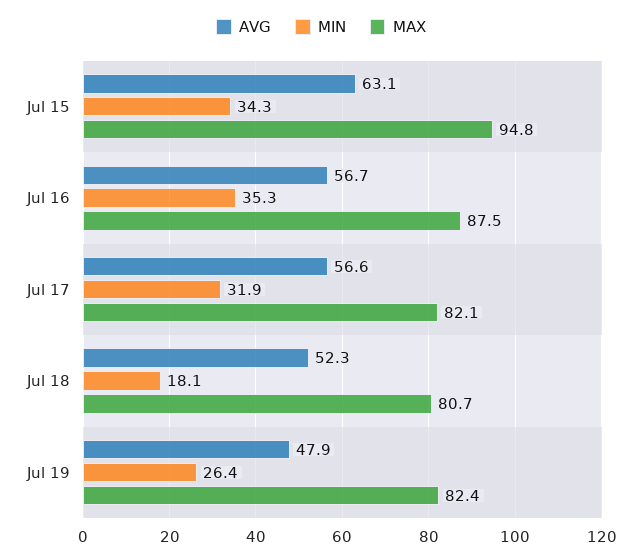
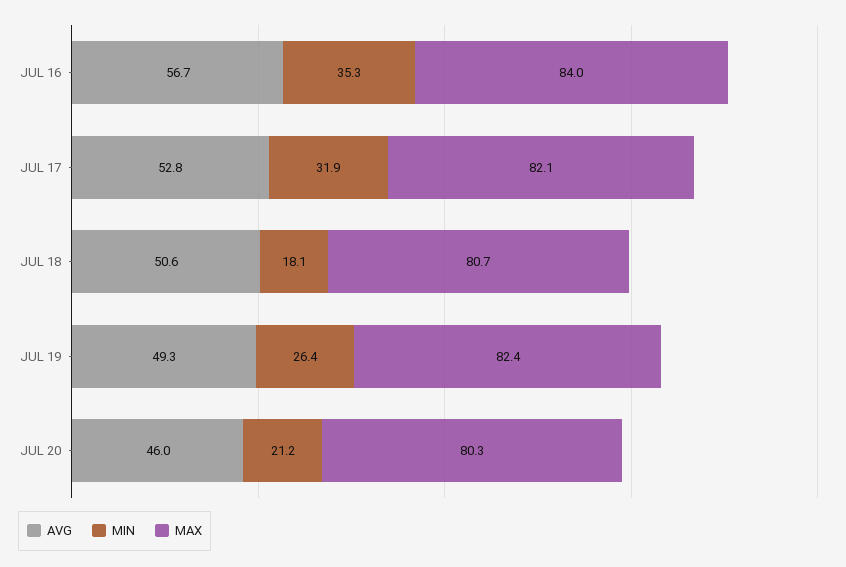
AVG, Jul 15: 63.1 -> none
MIN, Jul 15: 34.3 -> none
MAX, Jul 15: 94.8 -> none
MAX, Jul 16: 87.5 -> 84
AVG, Jul 17: 56.6 -> 52.8
AVG, Jul 18: 52.3 -> 50.6
AVG, Jul 19: 47.9 -> 49.3
AVG, JUL 20: none -> 46
MIN, JUL 20: none -> 21.2
MAX, JUL 20: none -> 80.3

